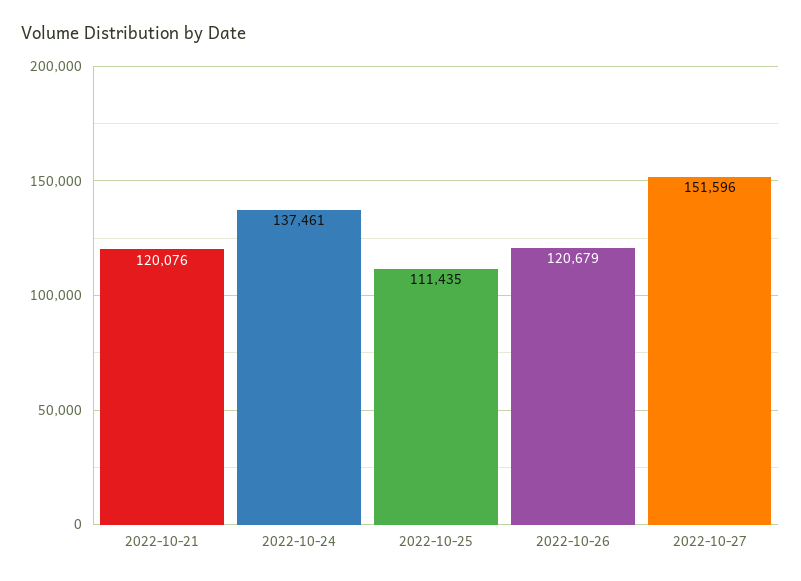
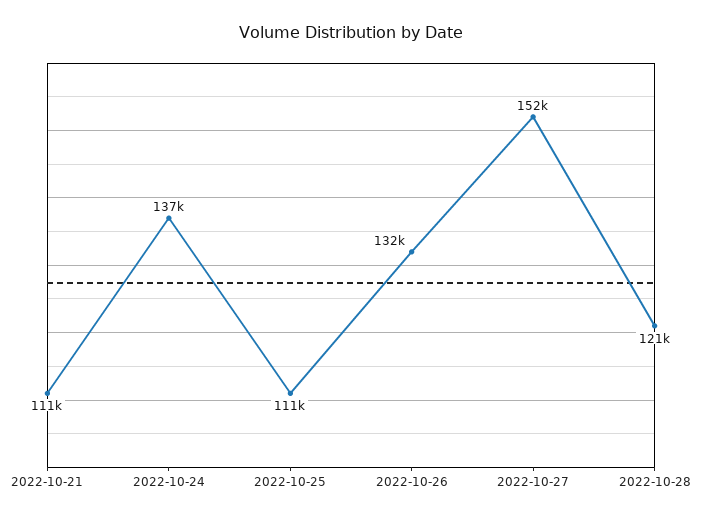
2022-10-21: 120076 -> 111000
2022-10-26: 120679 -> 132000
2022-10-28: none -> 121000

